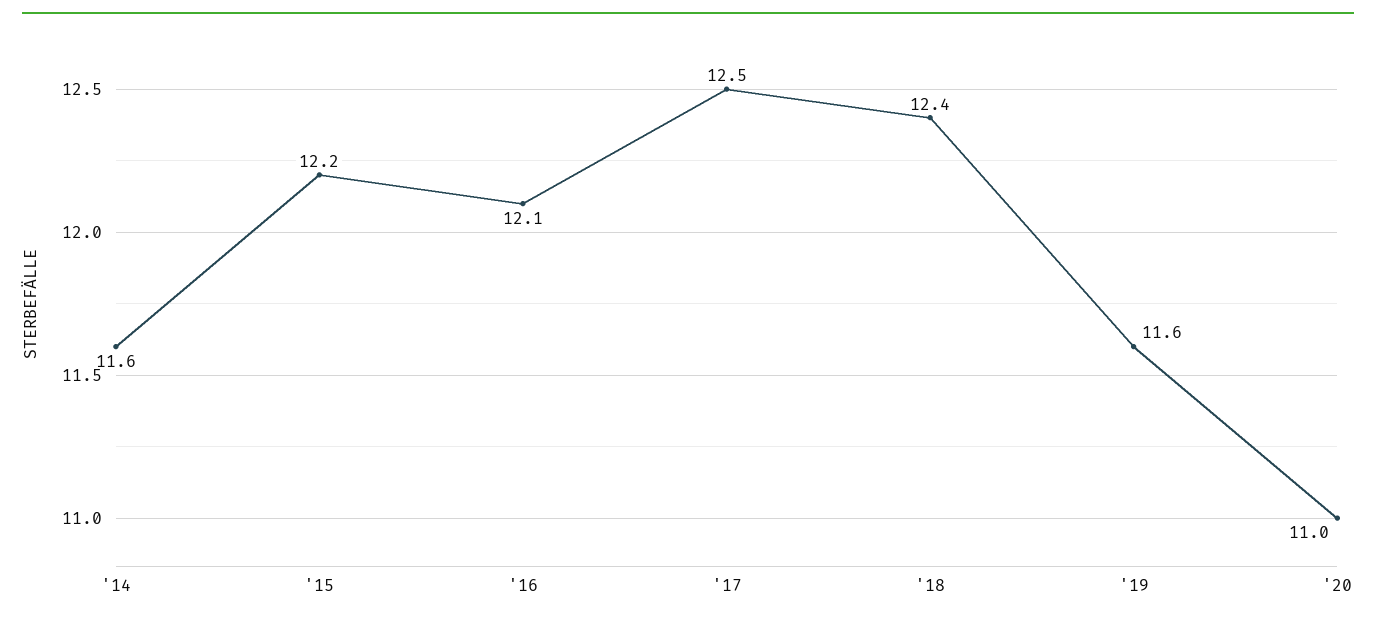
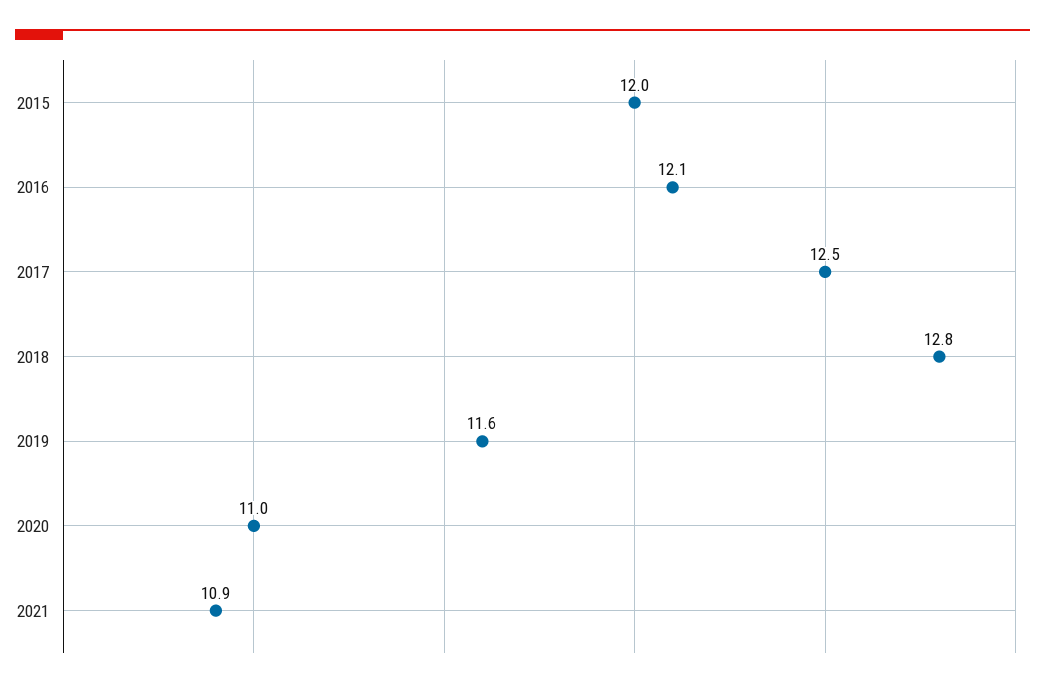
'14: 11.6 -> none
'15: 12.2 -> 12
'18: 12.4 -> 12.8
2021: none -> 10.9

